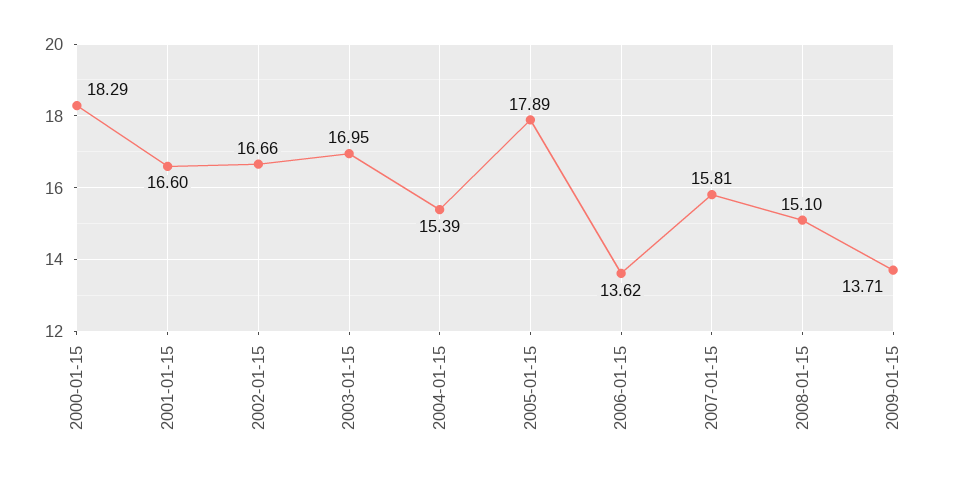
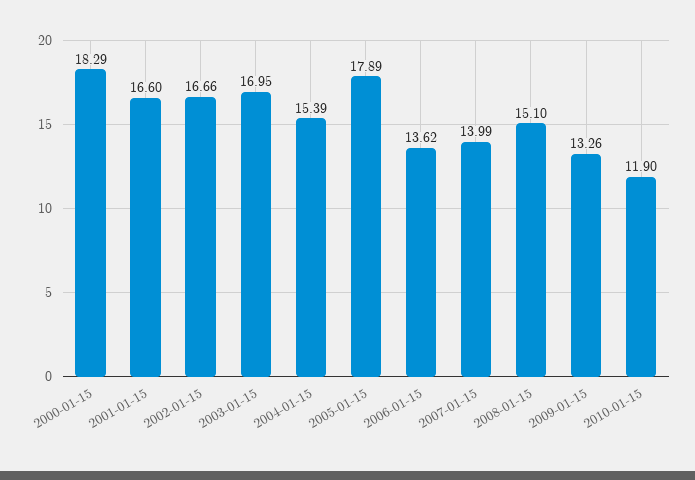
2007-01-15: 15.81 -> 13.99
2009-01-15: 13.71 -> 13.26
2010-01-15: none -> 11.9

